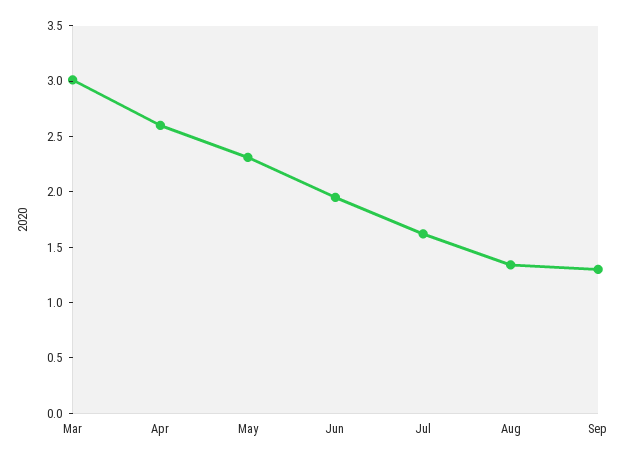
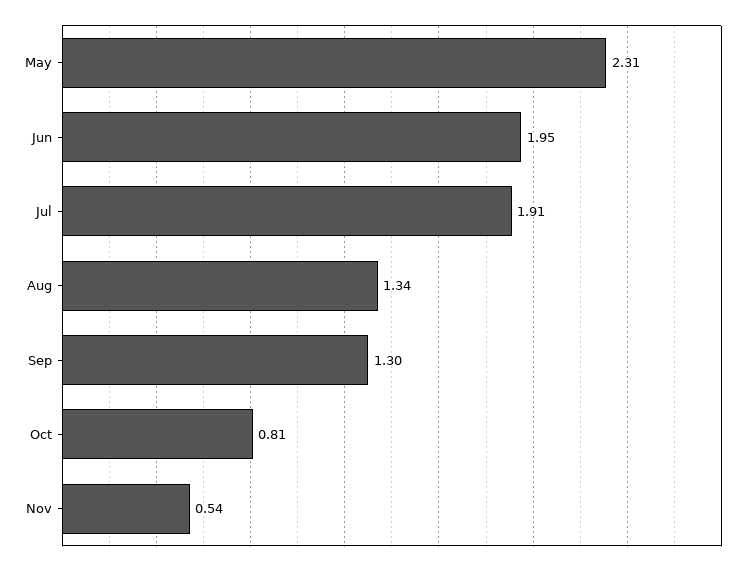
Mar: 3 -> none
Apr: 2.6 -> none
Jul: 1.6 -> 1.91
Oct: none -> 0.81
Nov: none -> 0.54

